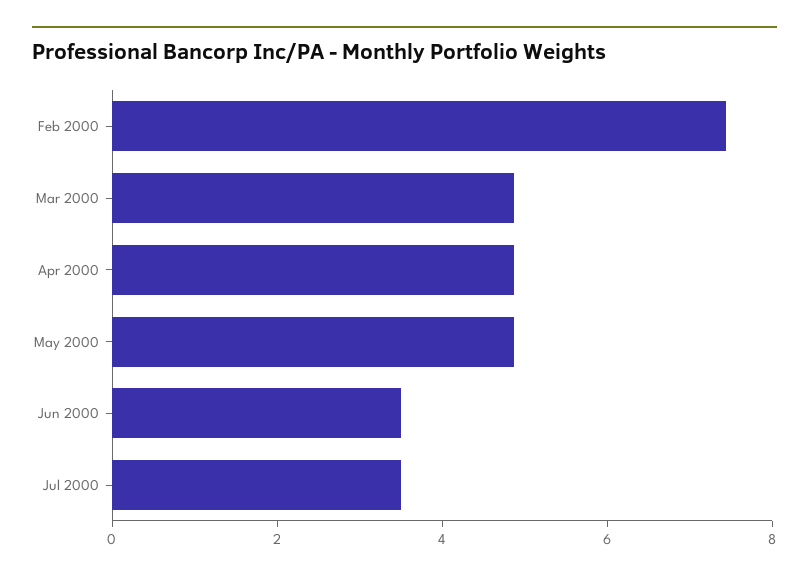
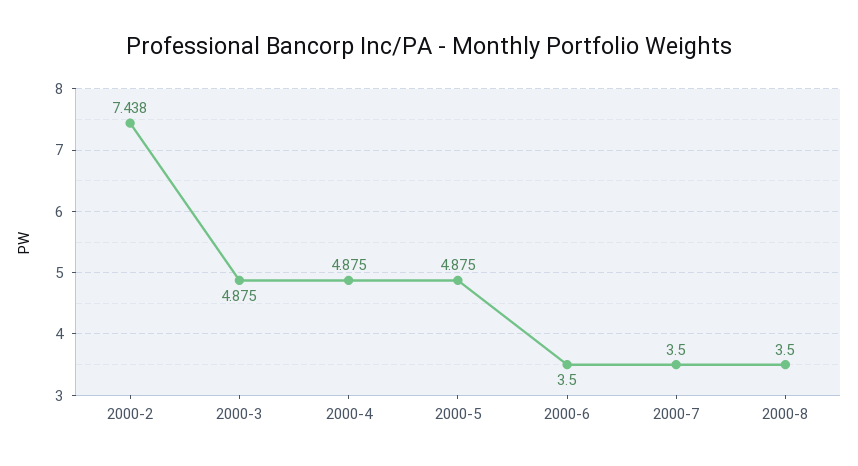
2000-8: none -> 3.5

